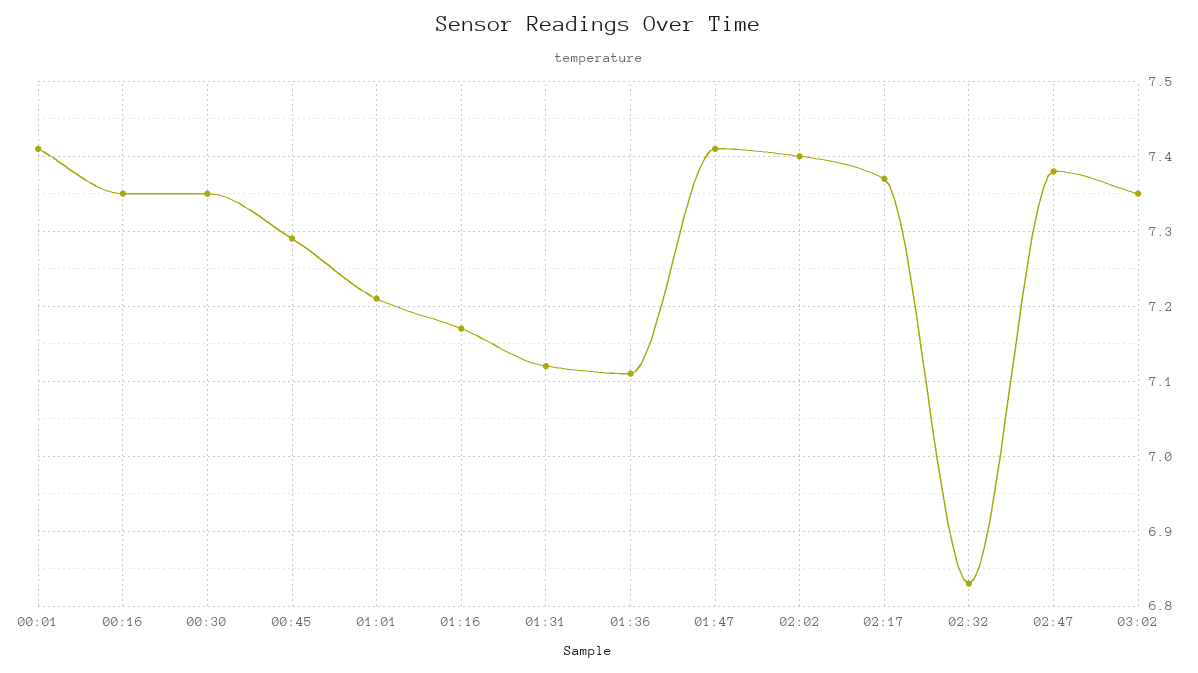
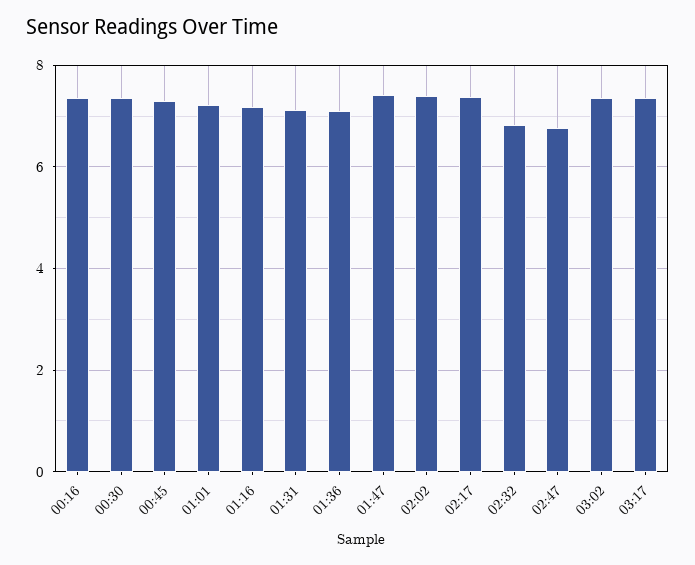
00:01: 7.41 -> none
02:47: 7.38 -> 6.8
03:17: none -> 7.4

